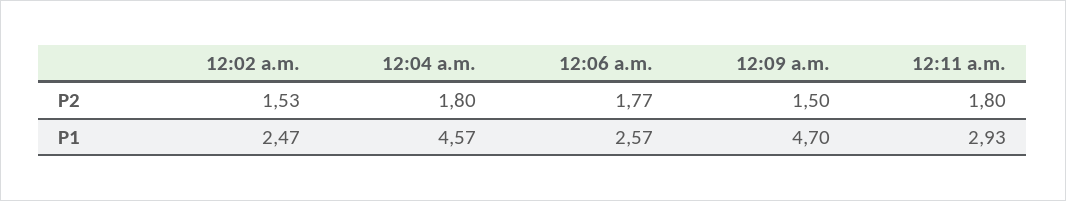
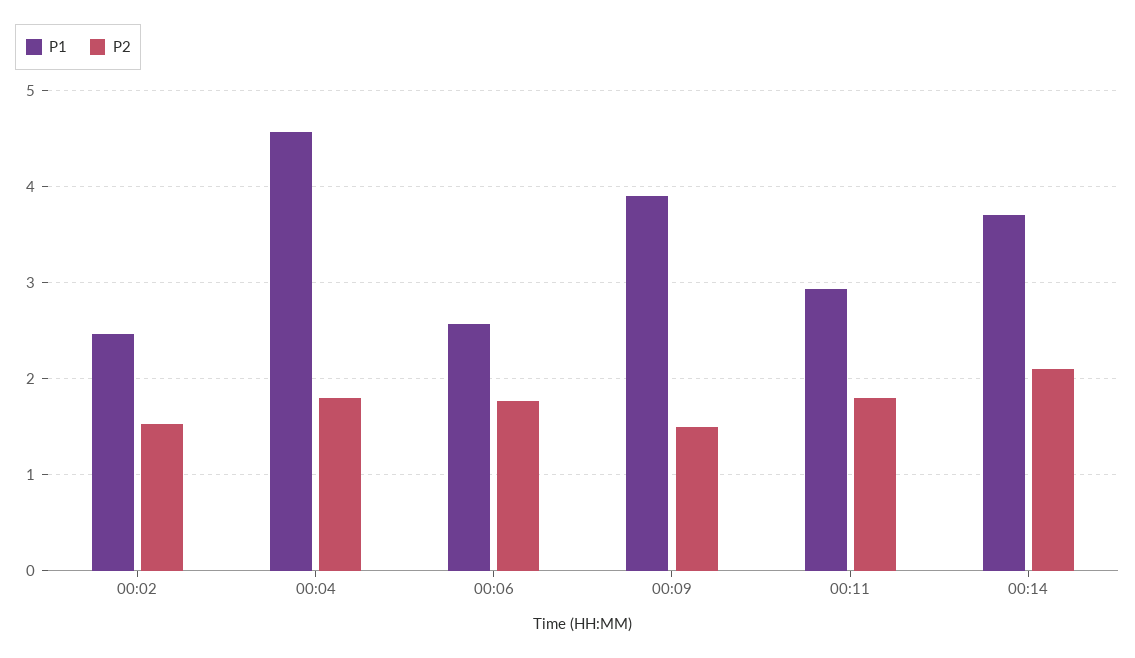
P1, 12:09 a.m.: 4.7 -> 3.9
P1, 00:14: none -> 3.7
P2, 00:14: none -> 2.1

